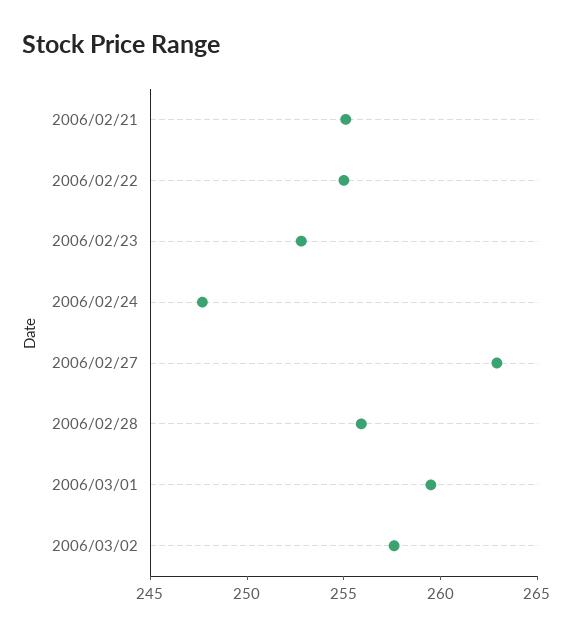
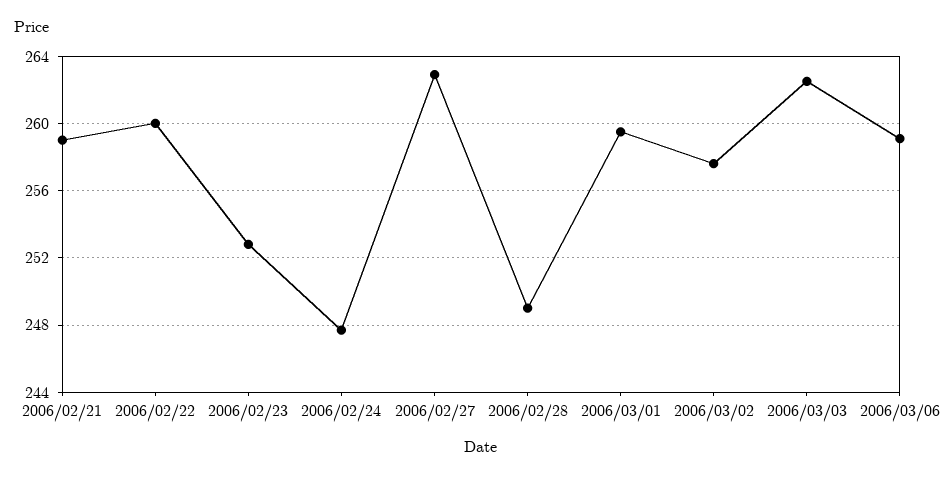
2006/02/21: 255 -> 259
2006/02/22: 255 -> 260
2006/02/28: 256 -> 249
2006/03/03: none -> 262.5
2006/03/06: none -> 259

